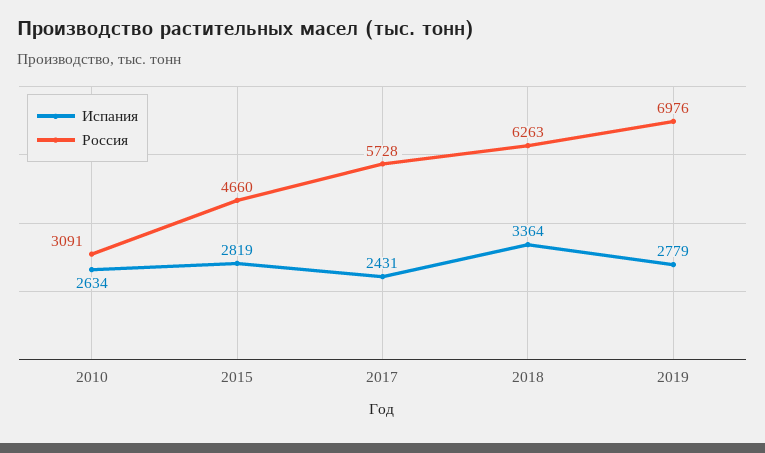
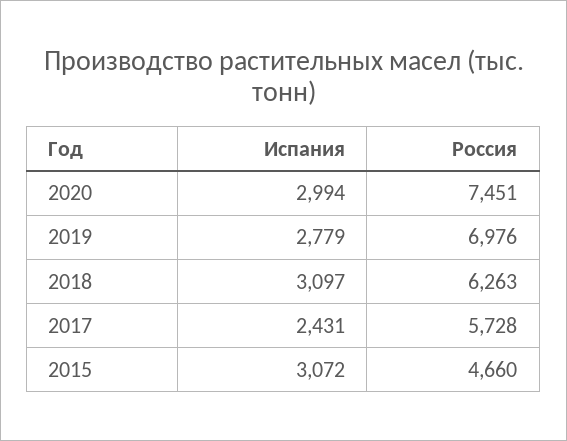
Испания, 2010: 2634 -> none
Россия, 2010: 3091 -> none
Испания, 2015: 2819 -> 3072
Испания, 2018: 3364 -> 3097
Испания, 2020: none -> 2994
Россия, 2020: none -> 7451

